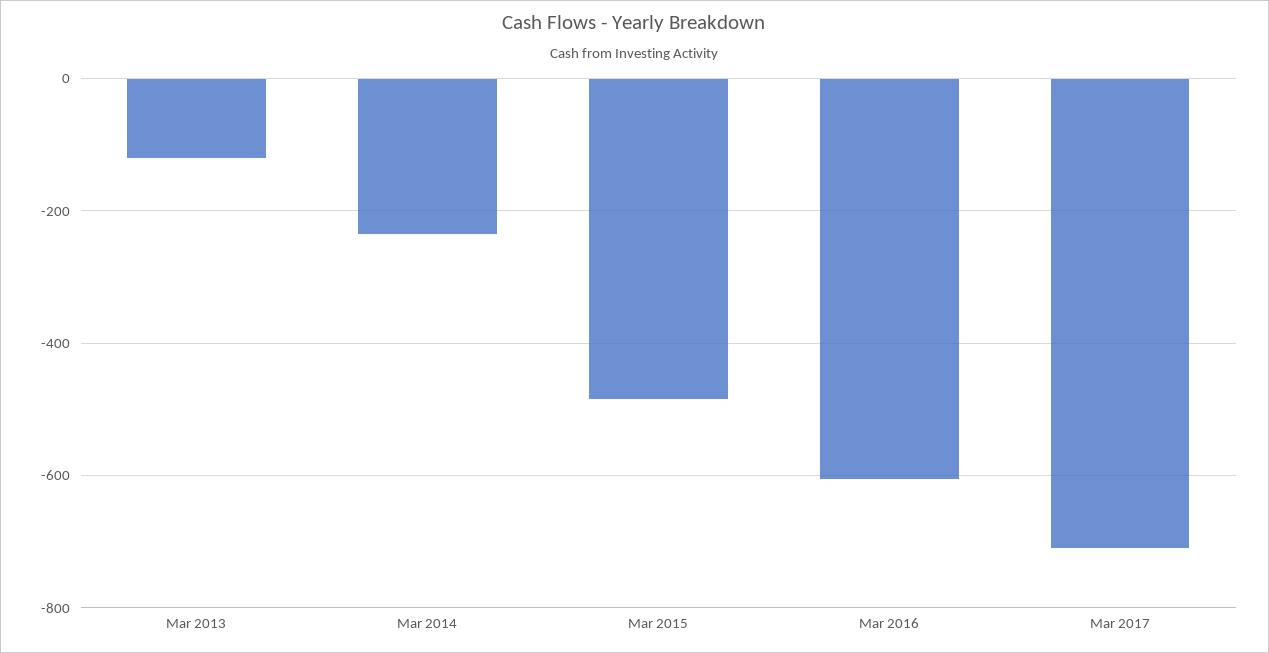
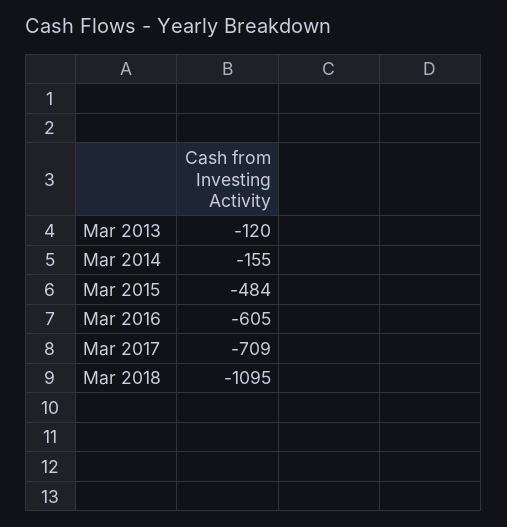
Mar 2014: -240 -> -155
Mar 2018: none -> -1095

